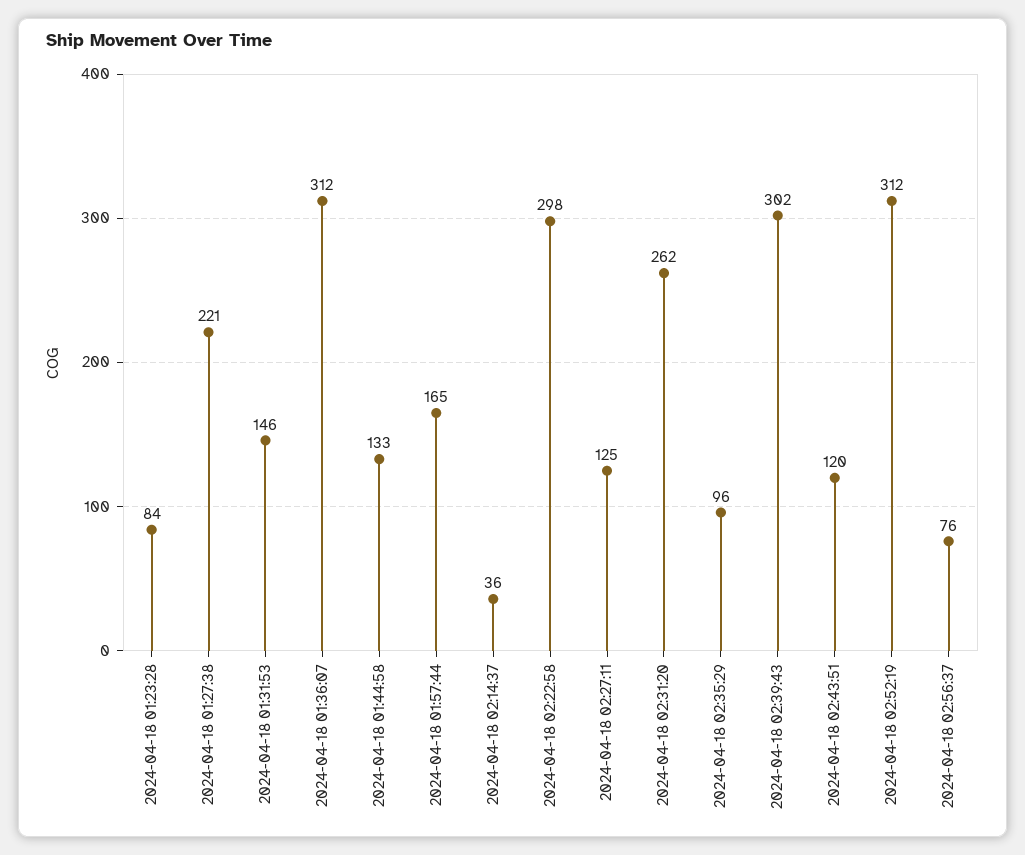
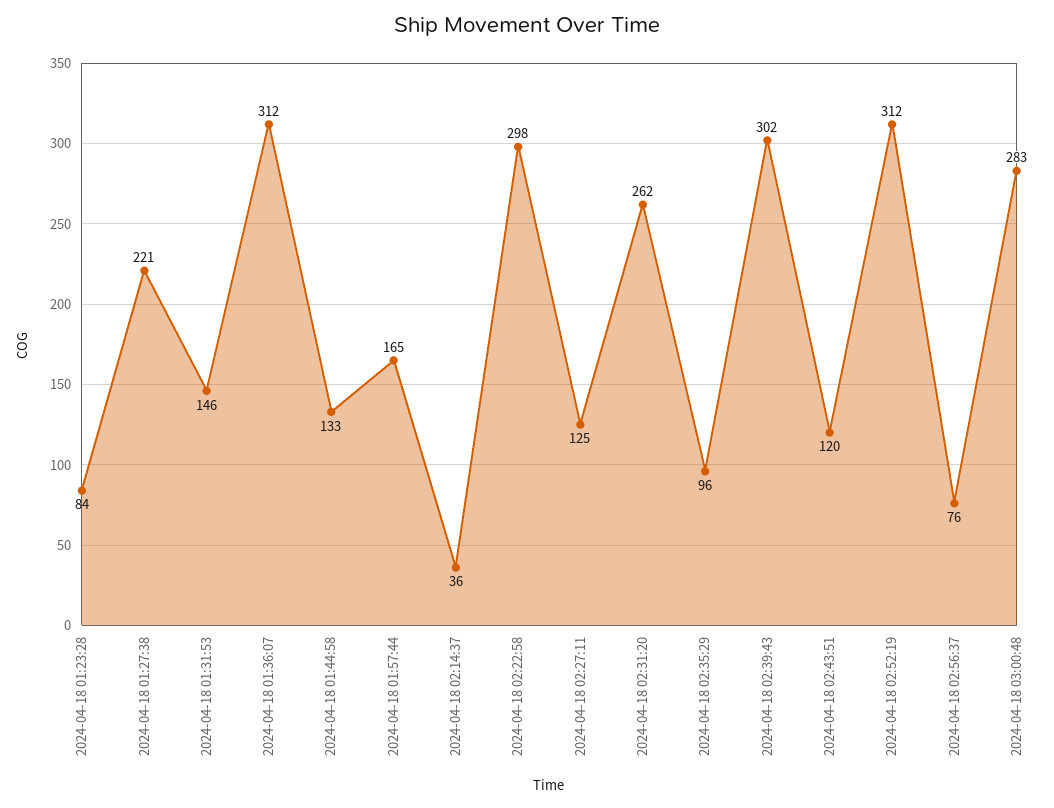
2024-04-18 03:00:48: none -> 283

